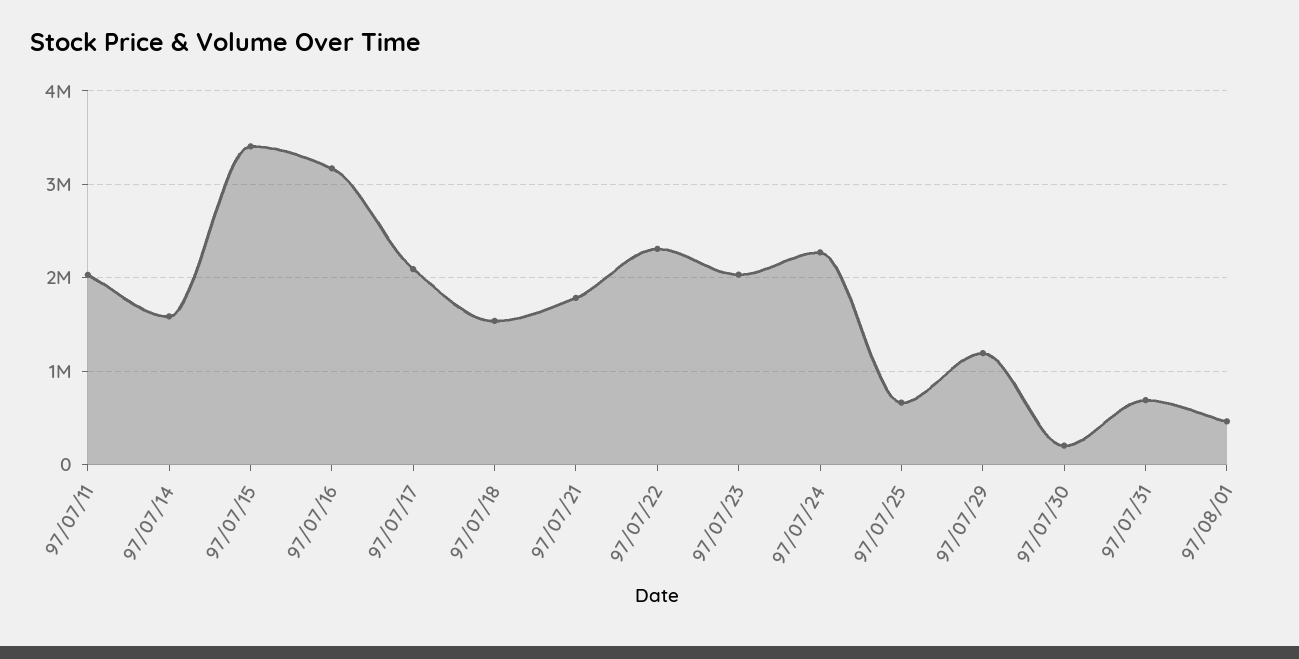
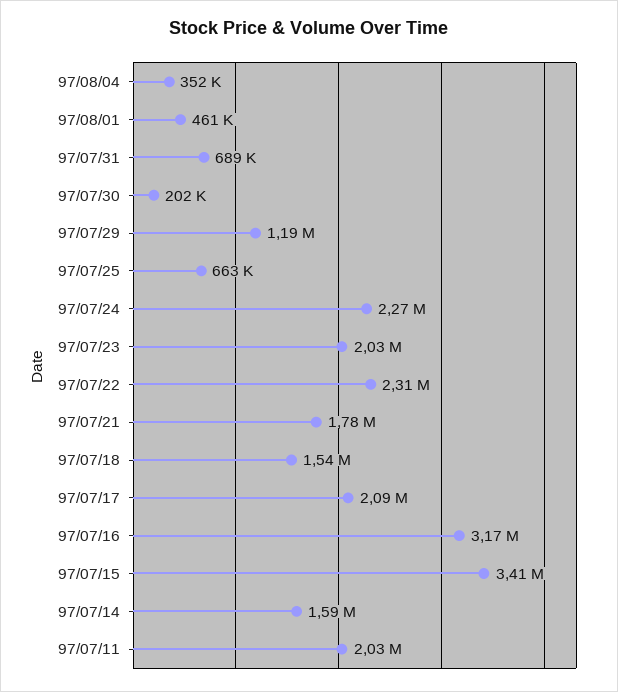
97/08/04: none -> 352000

